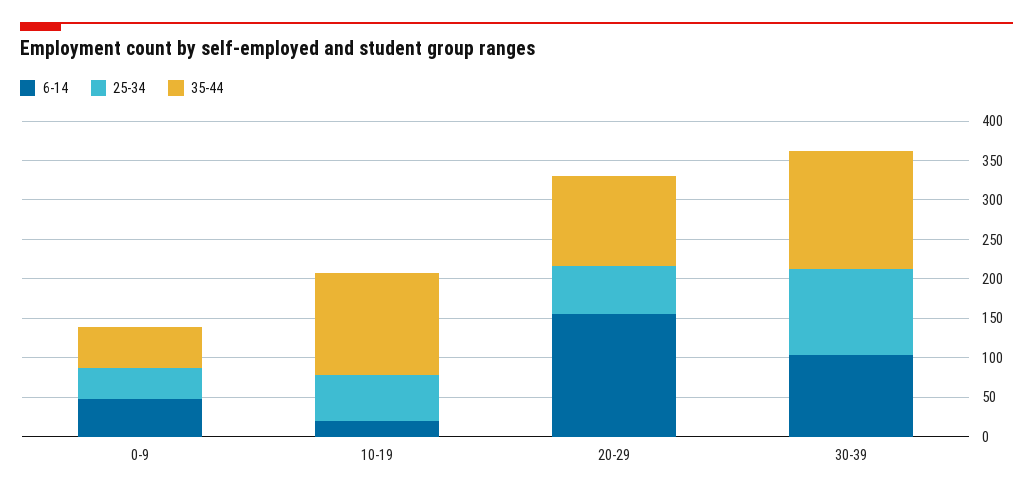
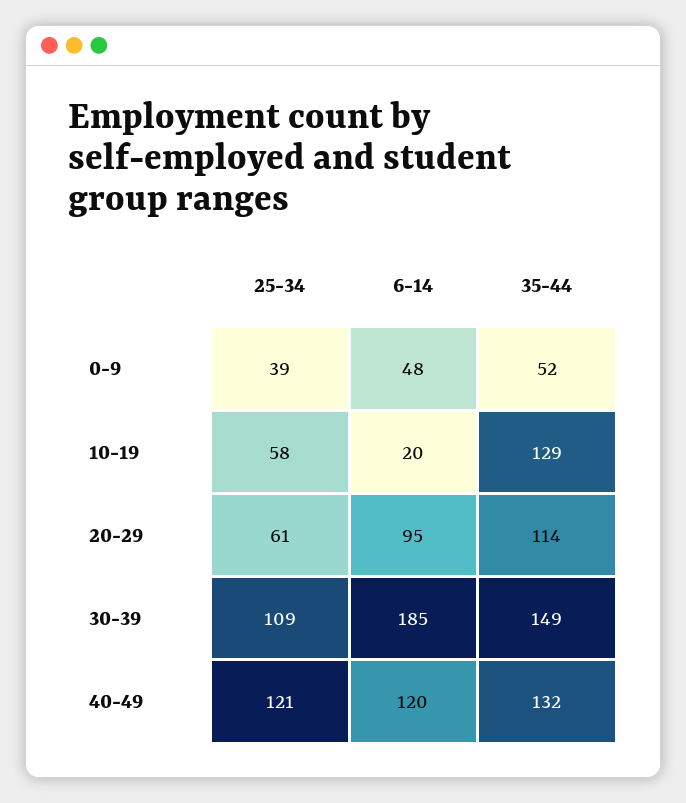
6-14, 20-29: 150 -> 95
6-14, 30-39: 100 -> 185
25-34, 40-49: none -> 121
6-14, 40-49: none -> 120
35-44, 40-49: none -> 132

